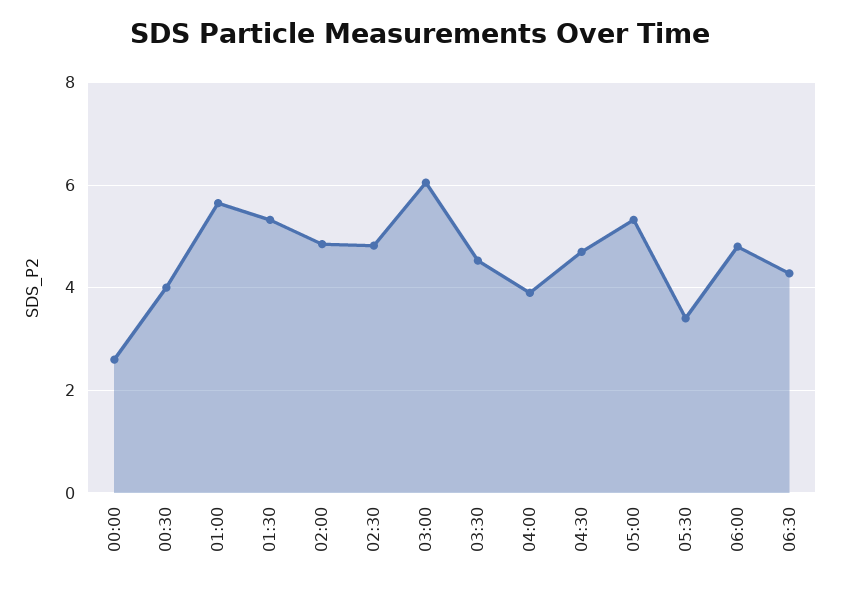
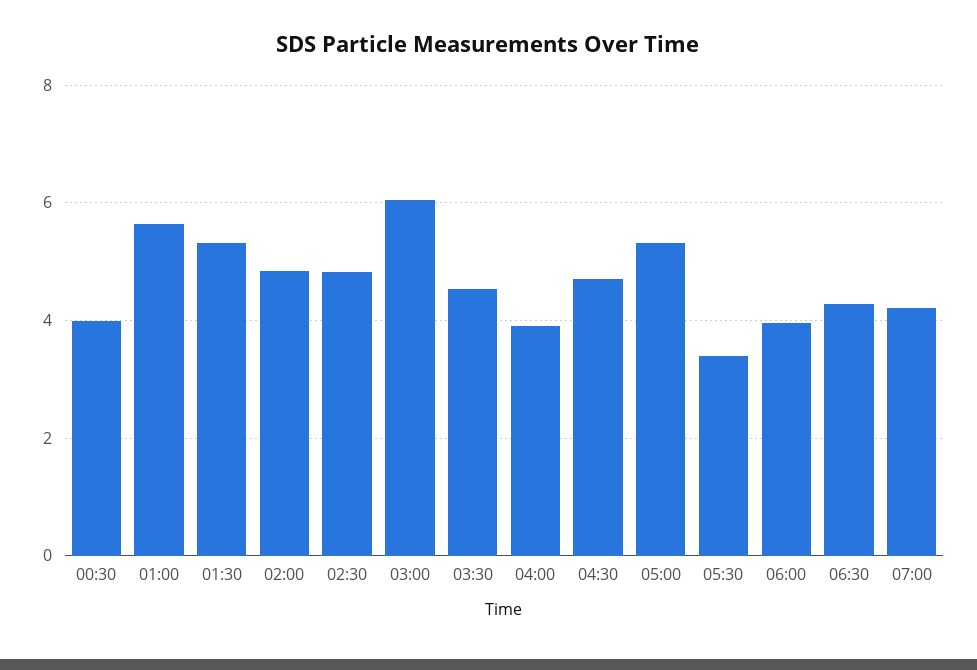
00:00: 2.6 -> none
06:00: 4.8 -> 4
07:00: none -> 4.2

